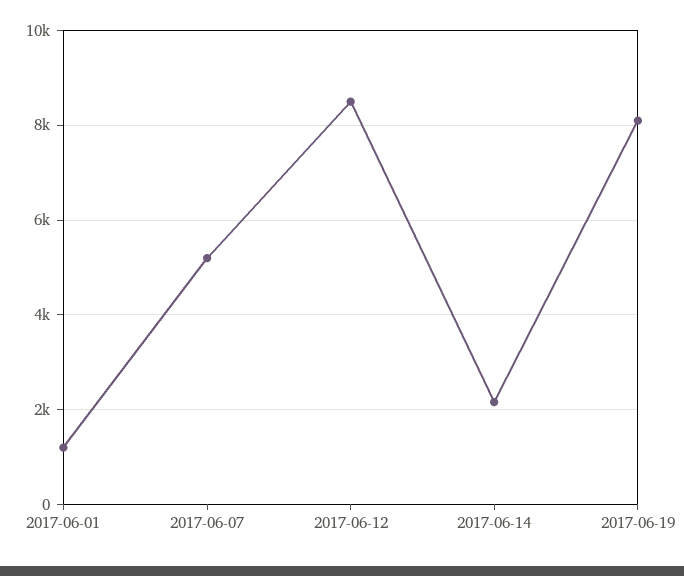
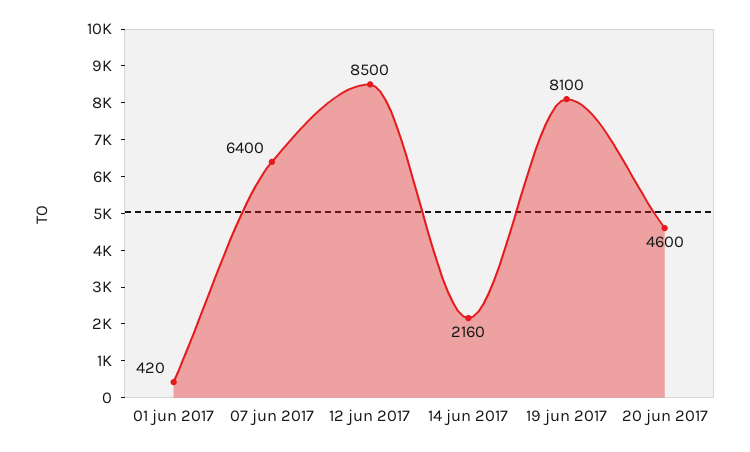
2017-06-01: 1200 -> 420
2017-06-07: 5200 -> 6400
20 jun 2017: none -> 4600

